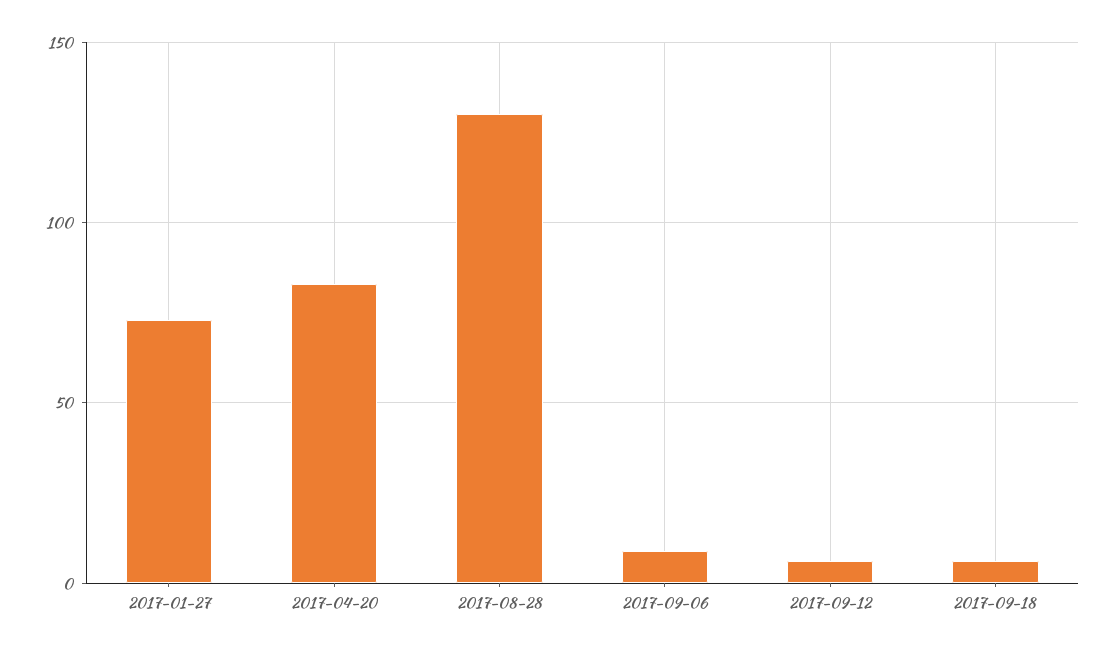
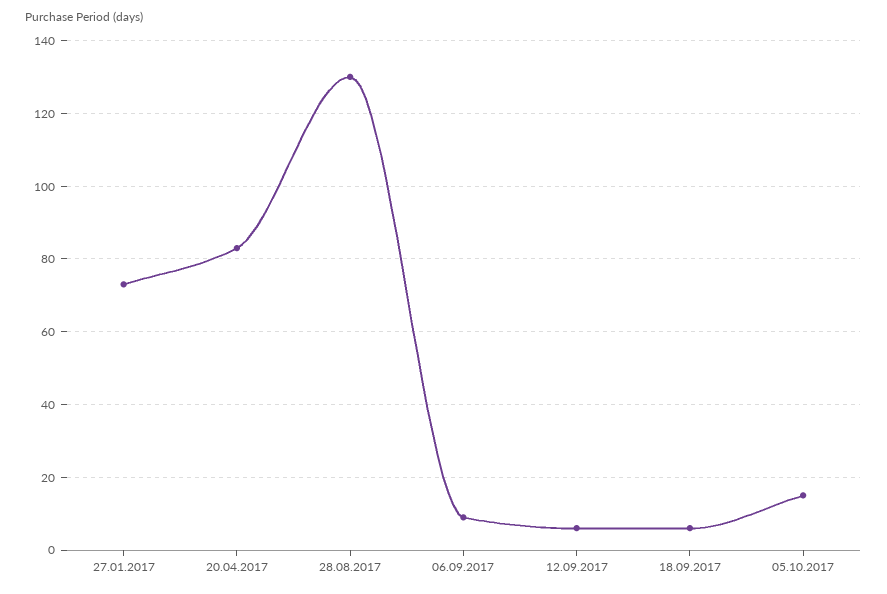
05.10.2017: none -> 15

